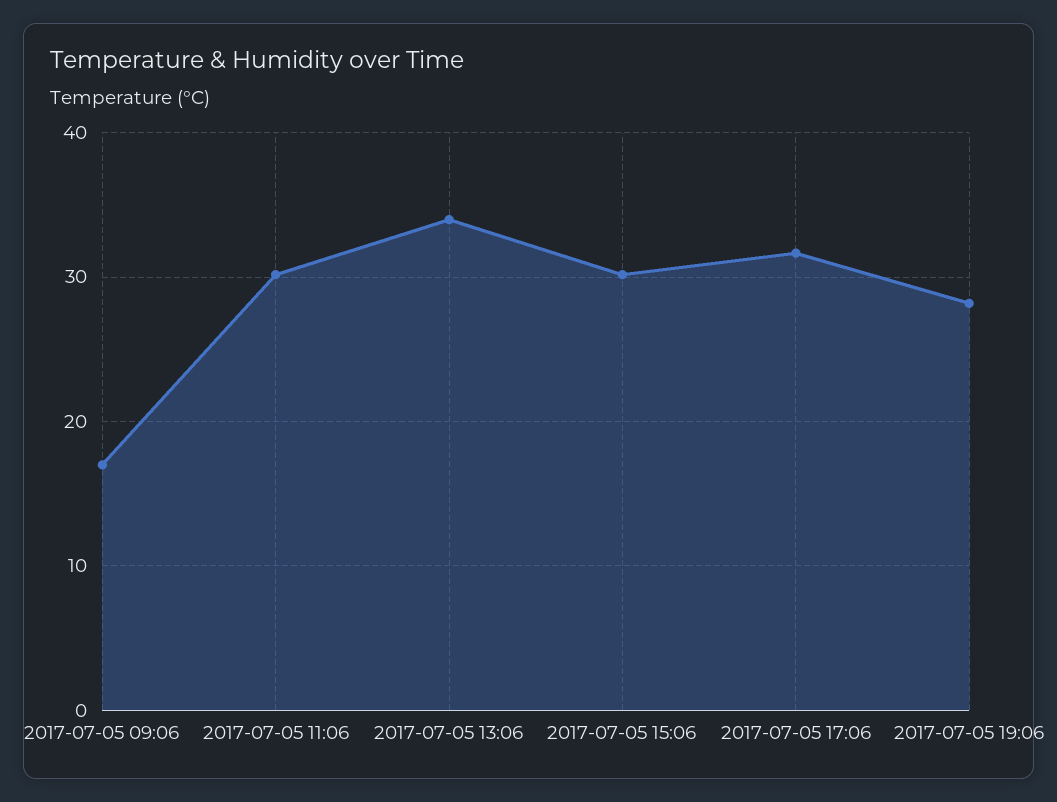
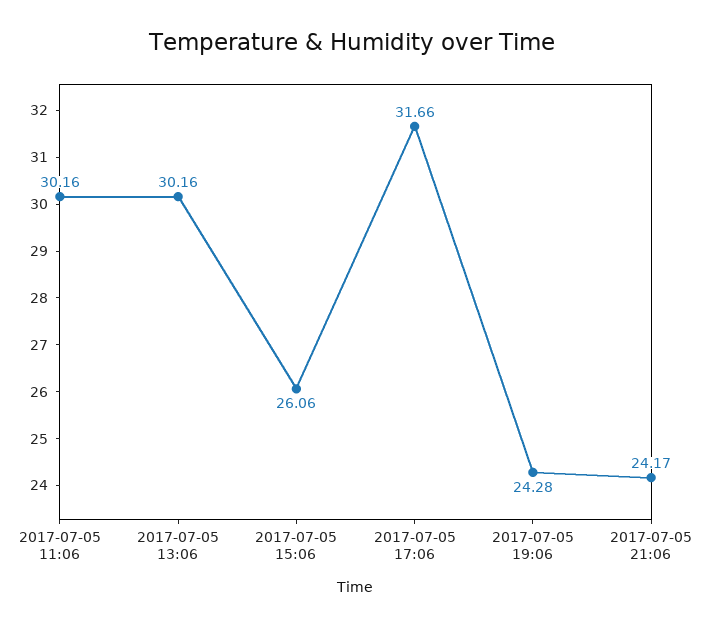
2017-07-05 09:06: 17 -> none
2017-07-05 13:06: 34 -> 30.16
2017-07-05 15:06: 30 -> 26.06
2017-07-05 19:06: 28 -> 24.28
2017-07-05 21:06: none -> 24.17

